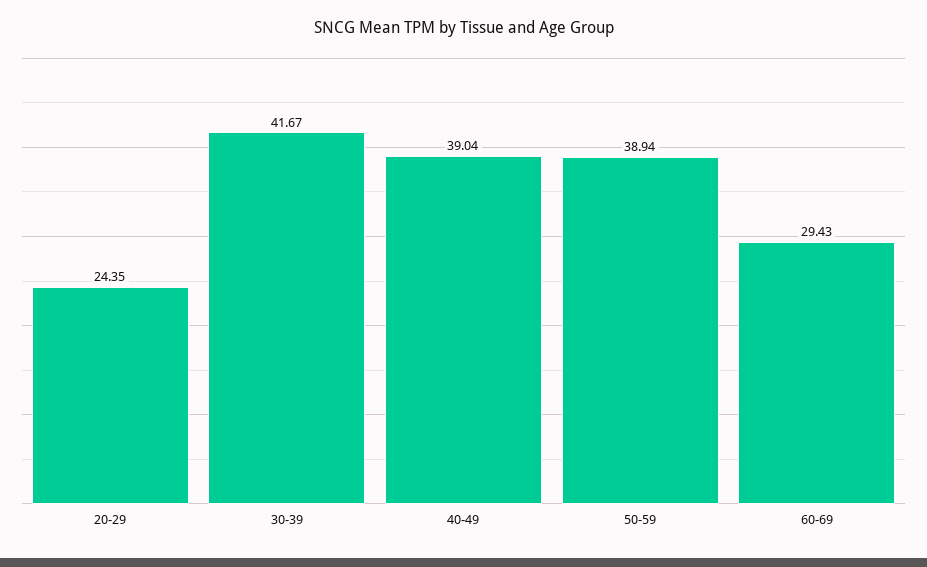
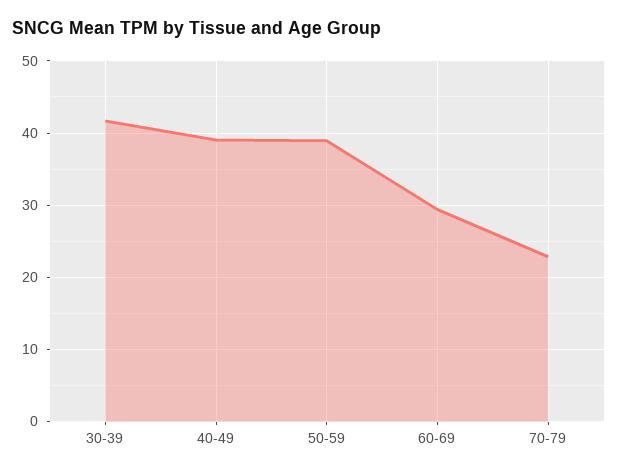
20-29: 24.35 -> none
70-79: none -> 23

